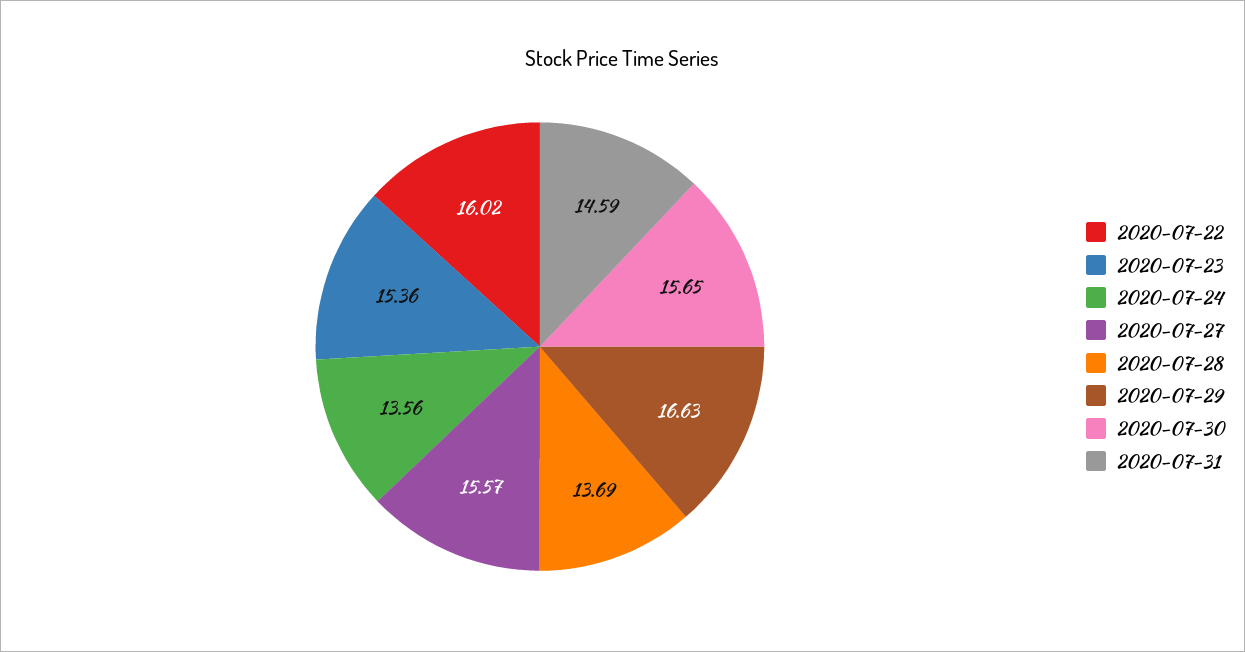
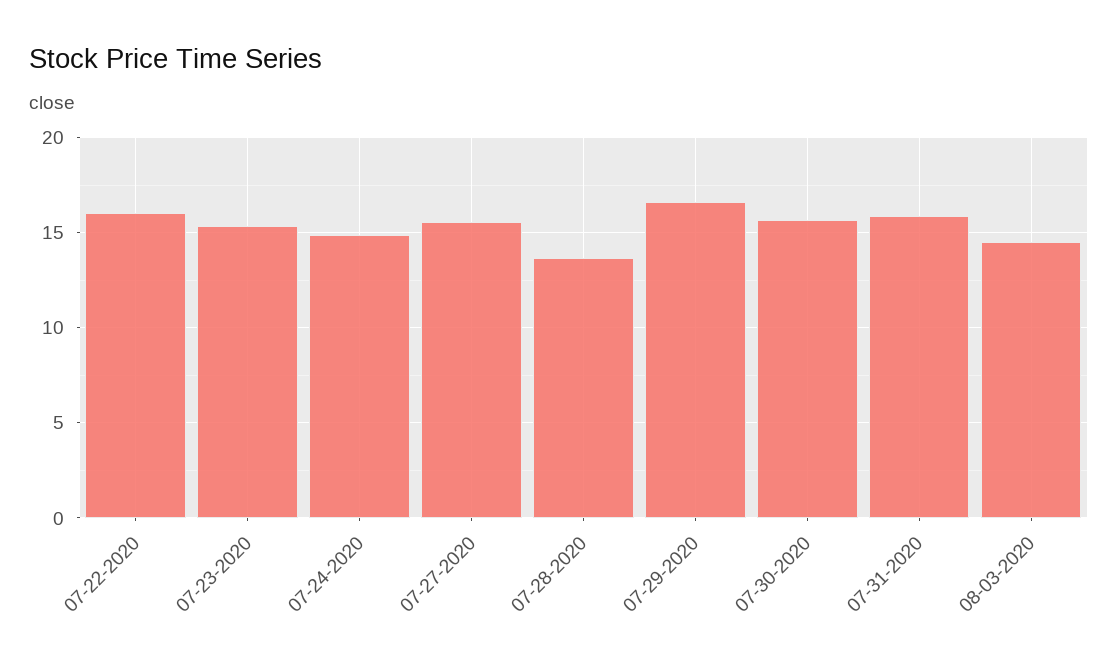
2020-07-24: 13.56 -> 15
2020-07-31: 14.59 -> 16
08-03-2020: none -> 14.5

